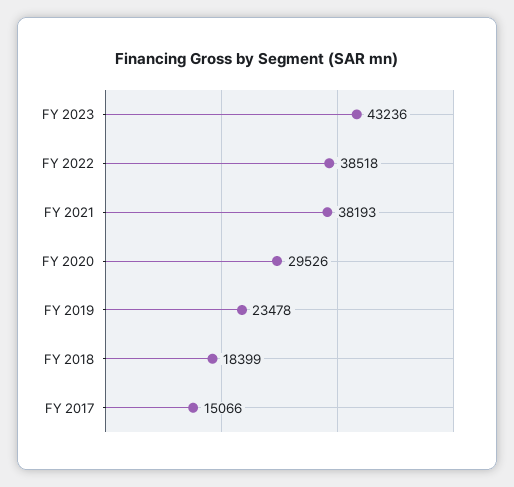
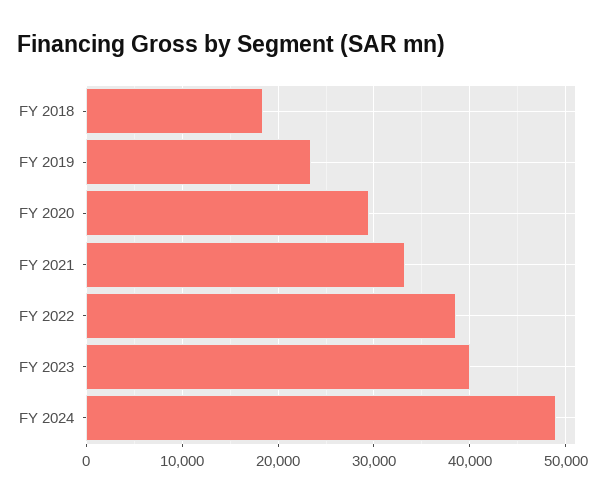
FY 2023: 43236 -> 40000
FY 2021: 38193 -> 33000
FY 2017: 15066 -> none
FY 2024: none -> 49000

